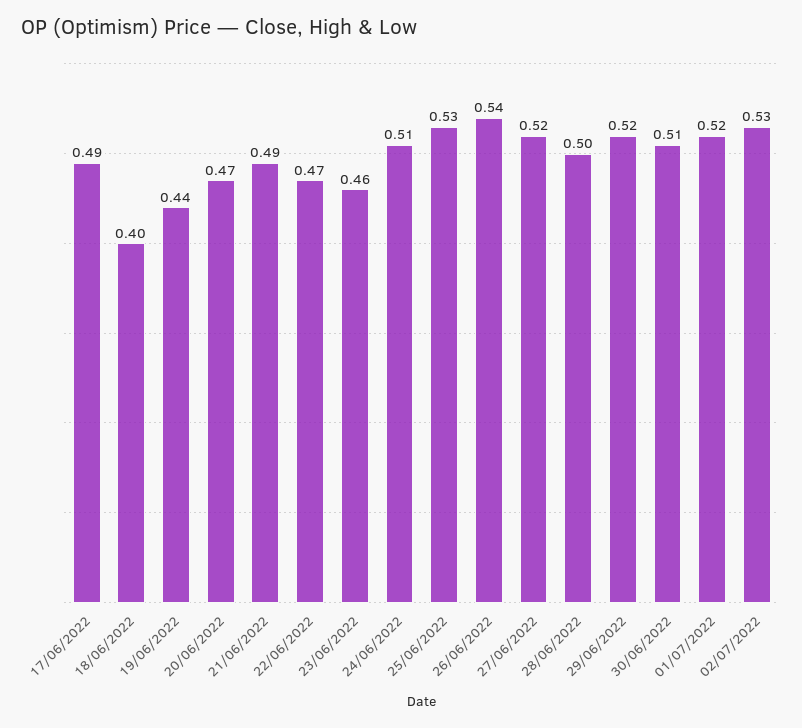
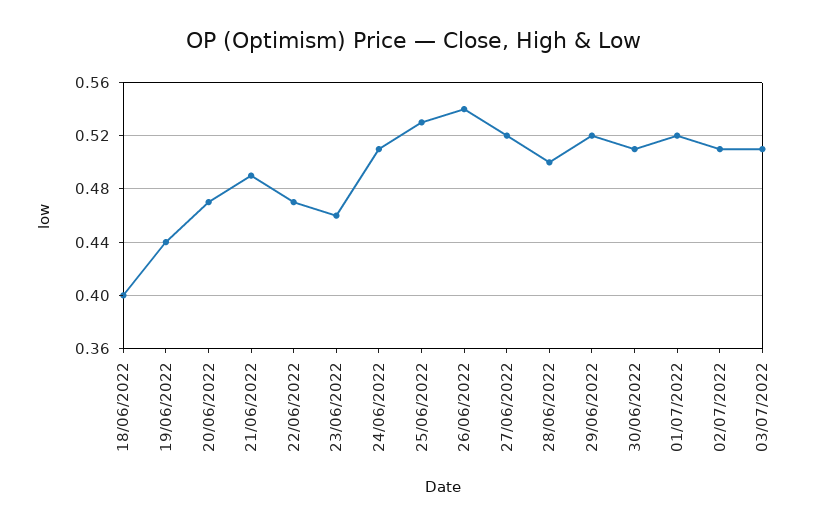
17/06/2022: 0.49 -> none
02/07/2022: 0.53 -> 0.51
03/07/2022: none -> 0.51

